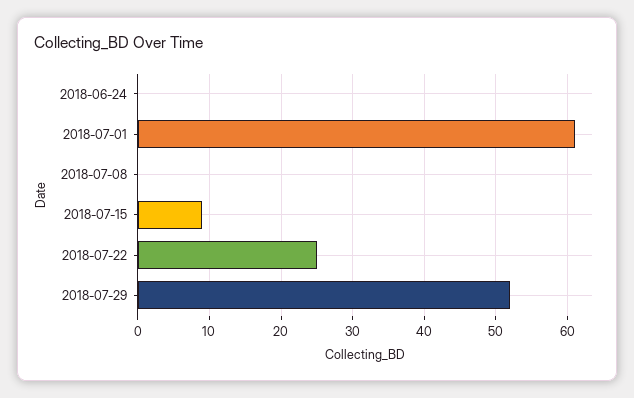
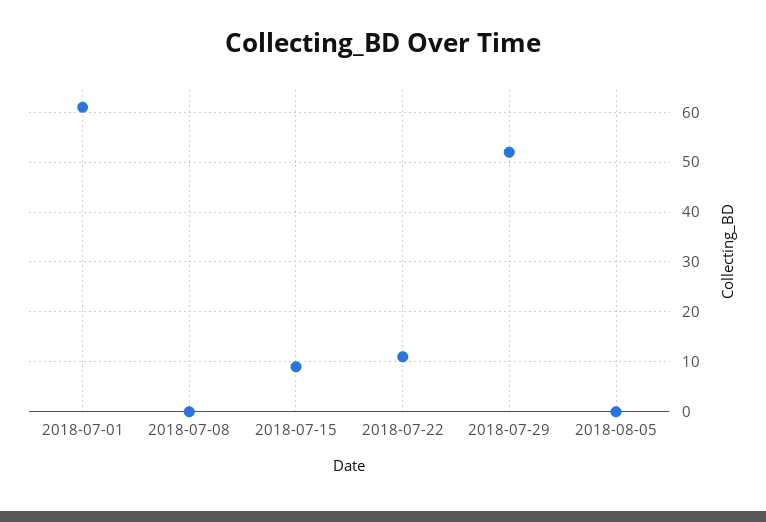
2018-06-24: 0 -> none
2018-07-22: 25 -> 10
2018-08-05: none -> 0

